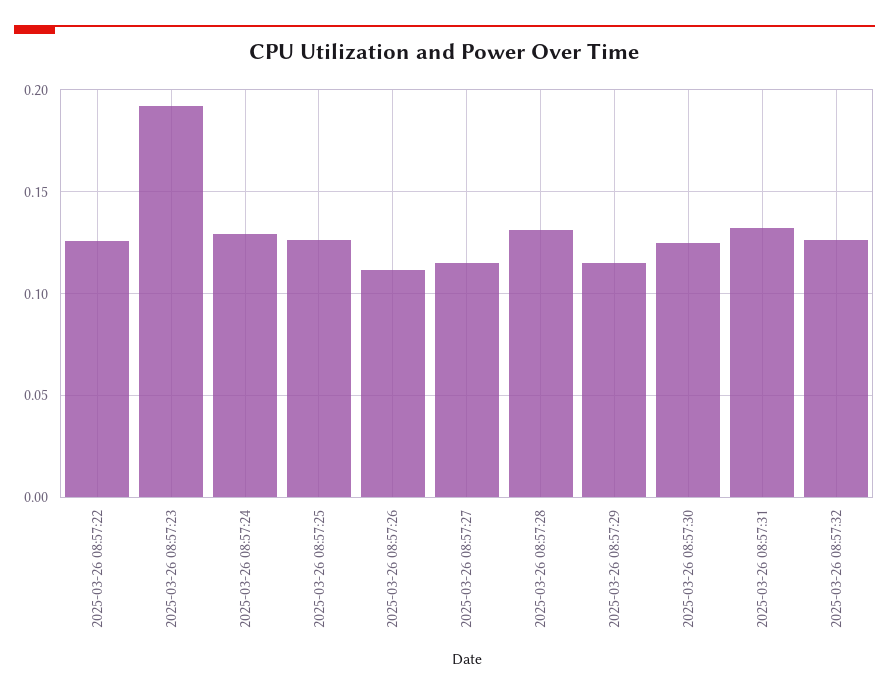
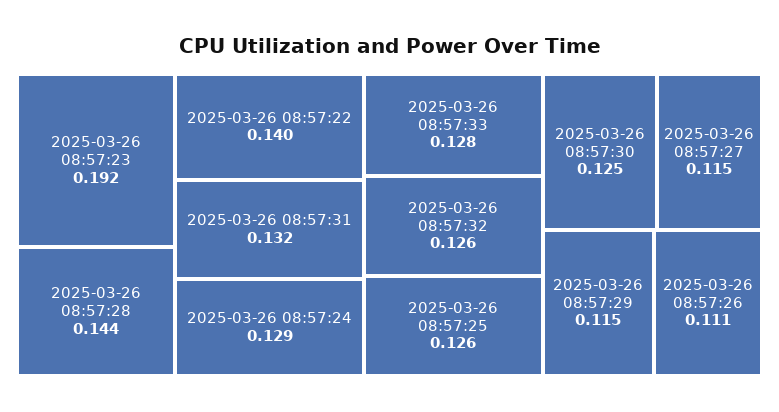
2025-03-26 08:57:22: 0.125 -> 0.14
2025-03-26 08:57:28: 0.13 -> 0.144
2025-03-26 08:57:33: none -> 0.128

